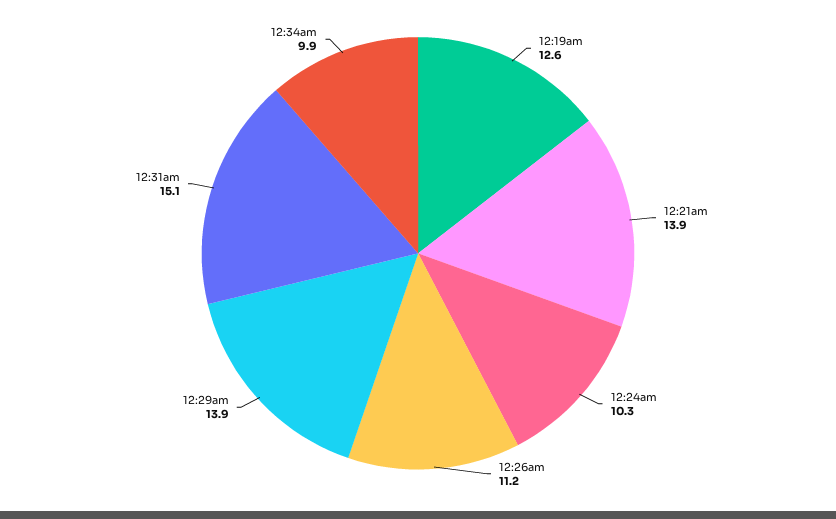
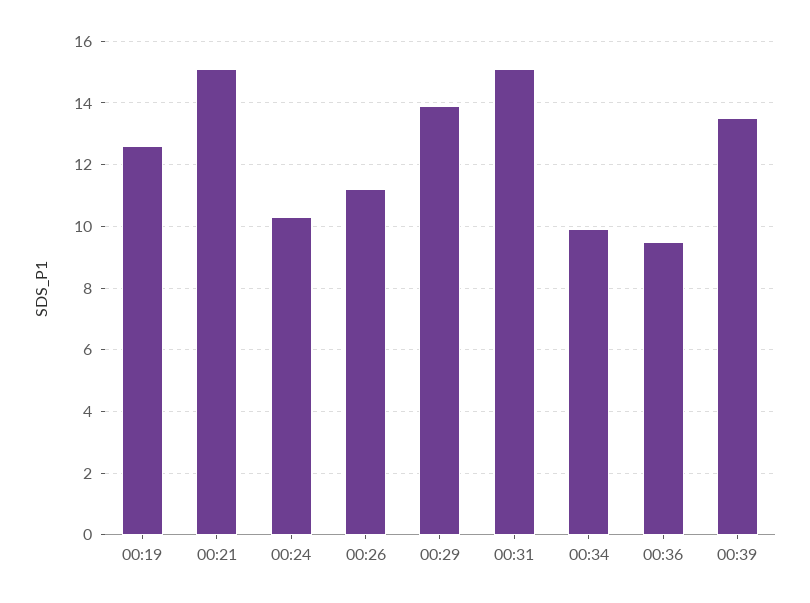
12:21am: 13.9 -> 15
00:36: none -> 9.5
00:39: none -> 13.5

